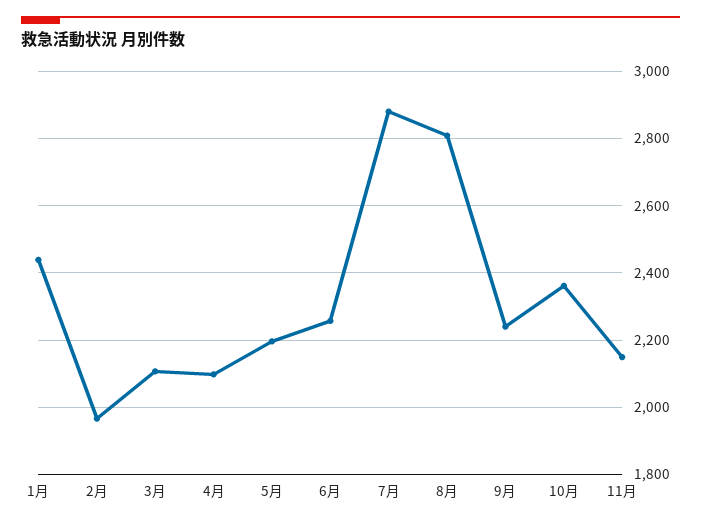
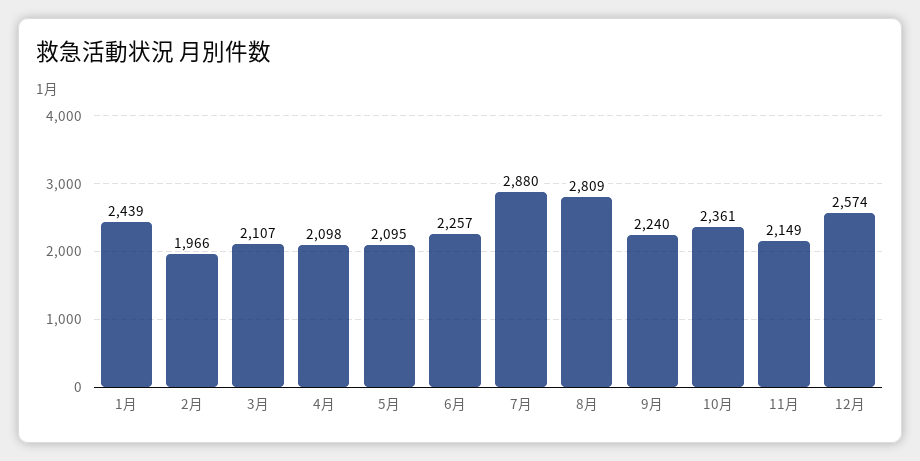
5月: 2200 -> 2095
12月: none -> 2574

